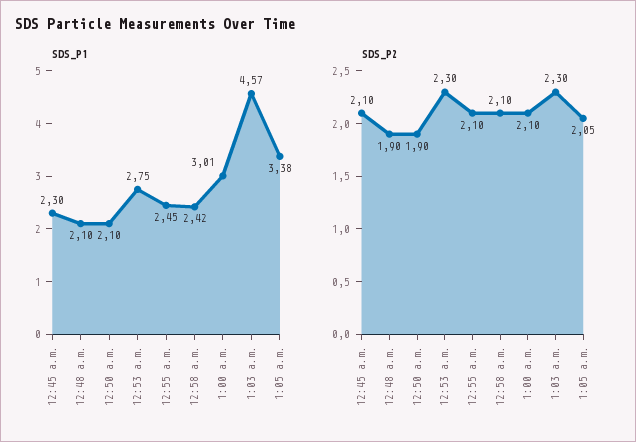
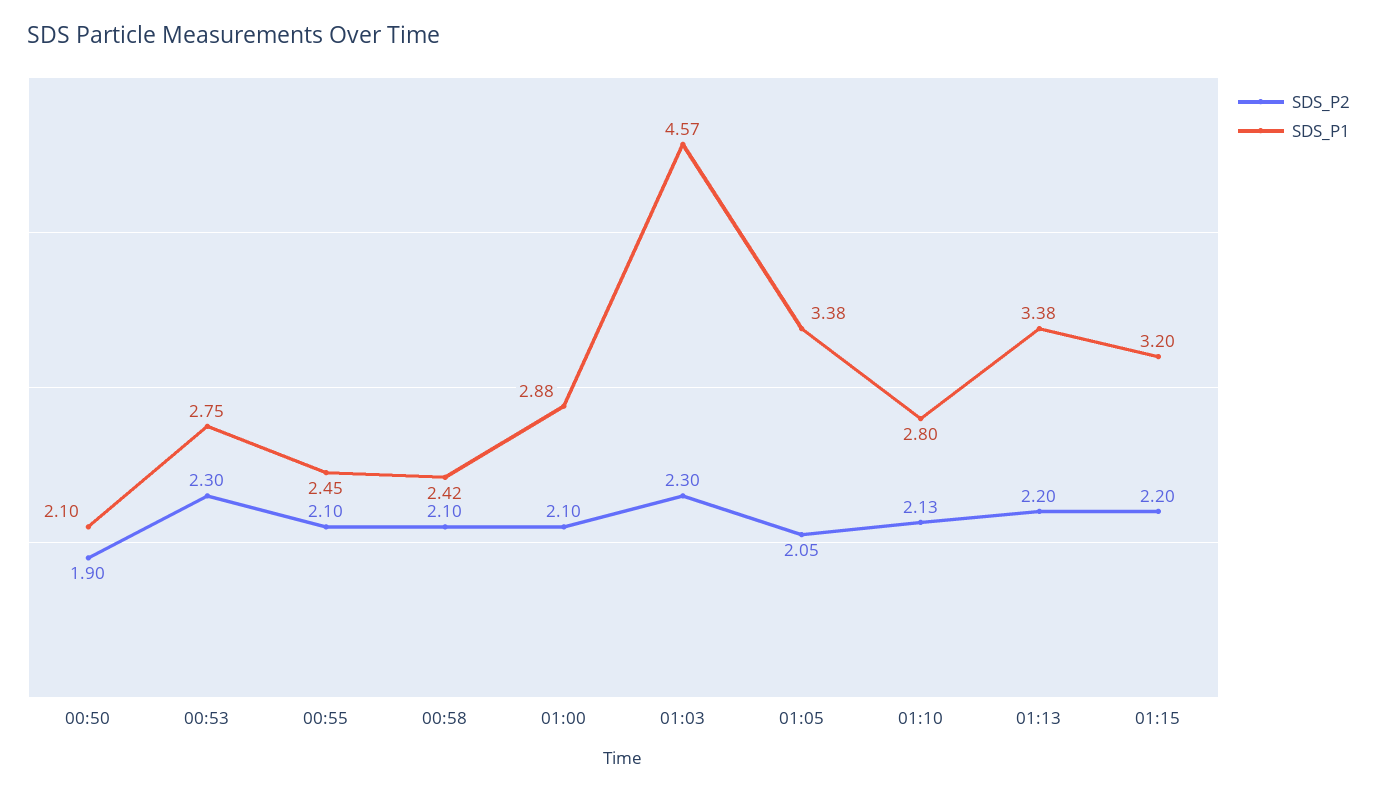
SDS_P1, 12:45 a.m.: 2.3 -> none
SDS_P1, 12:48 a.m.: 2.1 -> none
SDS_P1, 1:00 a.m.: 3.01 -> 2.88
SDS_P2, 12:45 a.m.: 2.1 -> none
SDS_P2, 12:48 a.m.: 1.9 -> none
SDS_P2, 01:10: none -> 2.13
SDS_P1, 01:10: none -> 2.8
SDS_P2, 01:13: none -> 2.2
SDS_P1, 01:13: none -> 3.38
SDS_P2, 01:15: none -> 2.2
SDS_P1, 01:15: none -> 3.2

